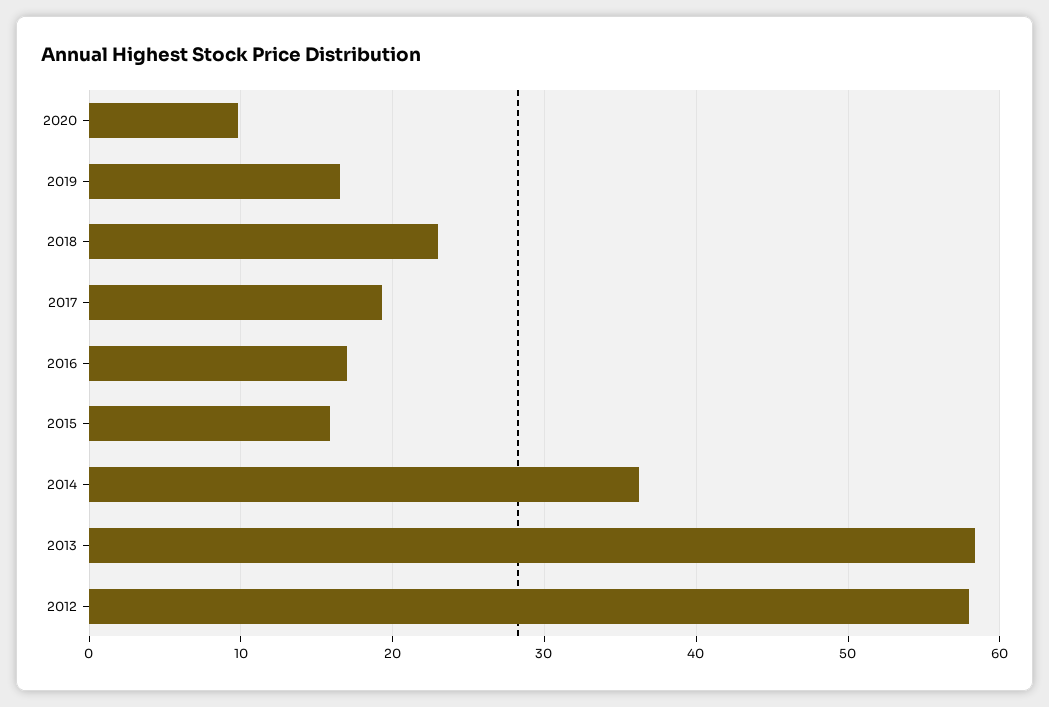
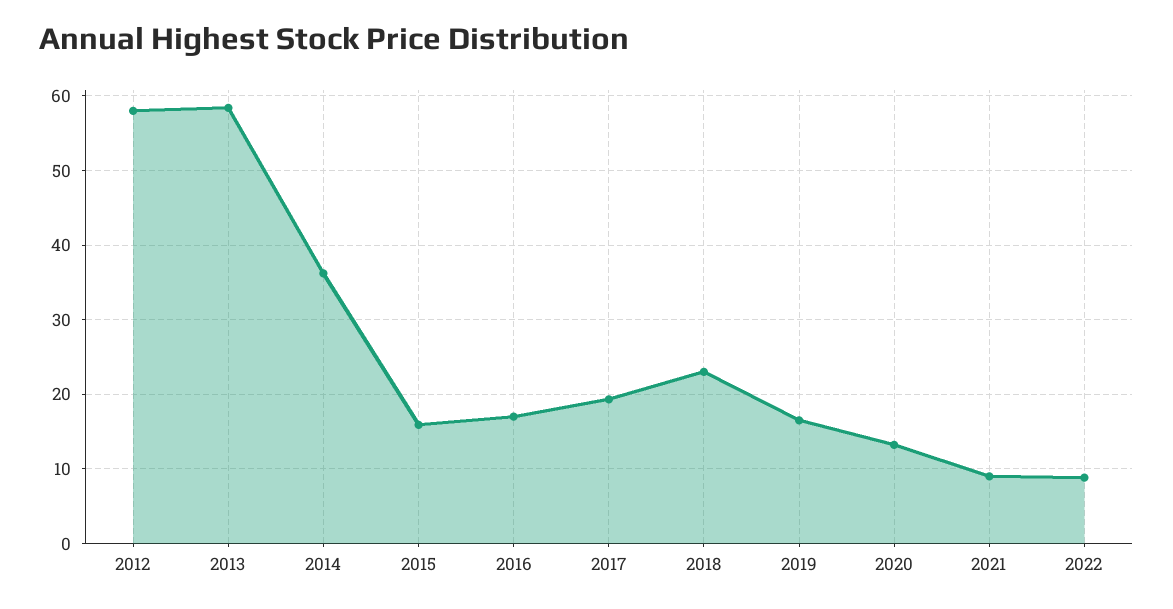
2020: 10 -> 13
2021: none -> 9
2022: none -> 9

